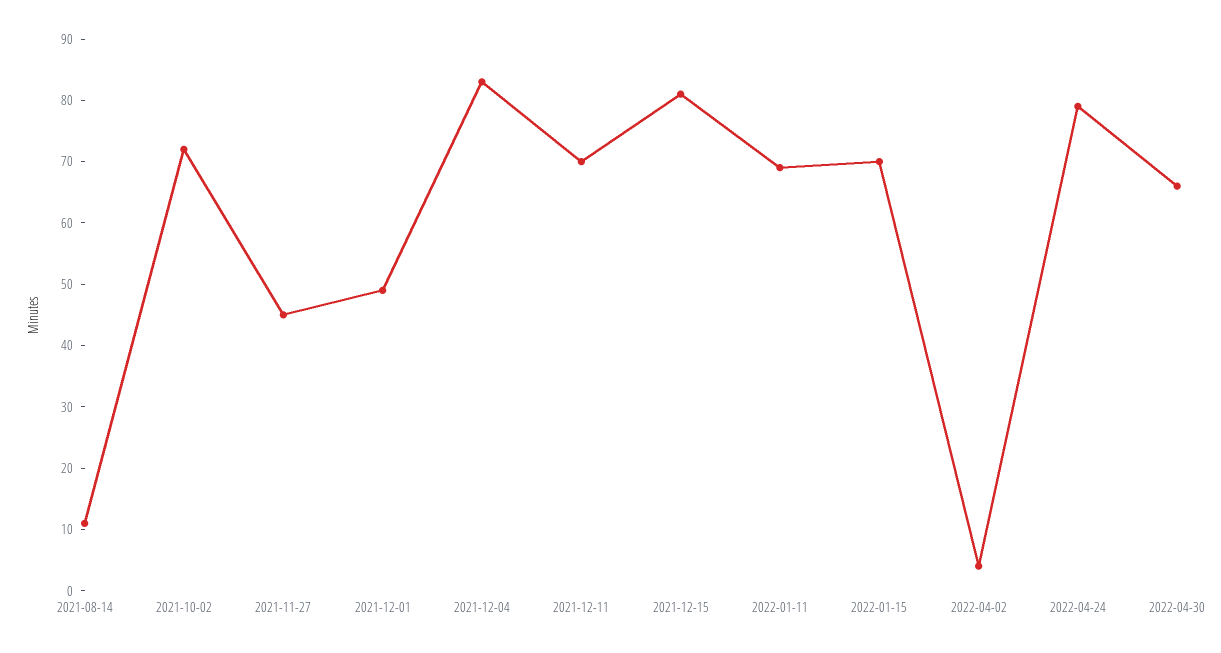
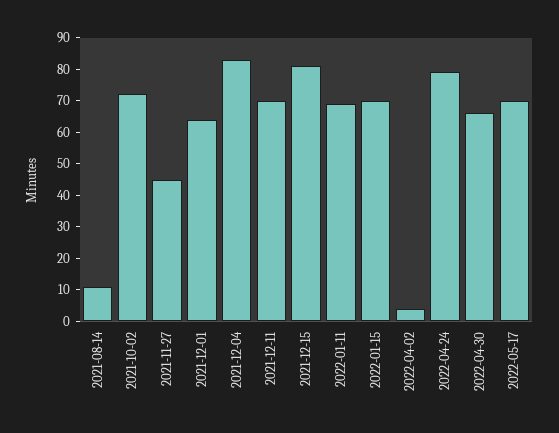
2021-12-01: 50 -> 65
2022-05-17: none -> 70

